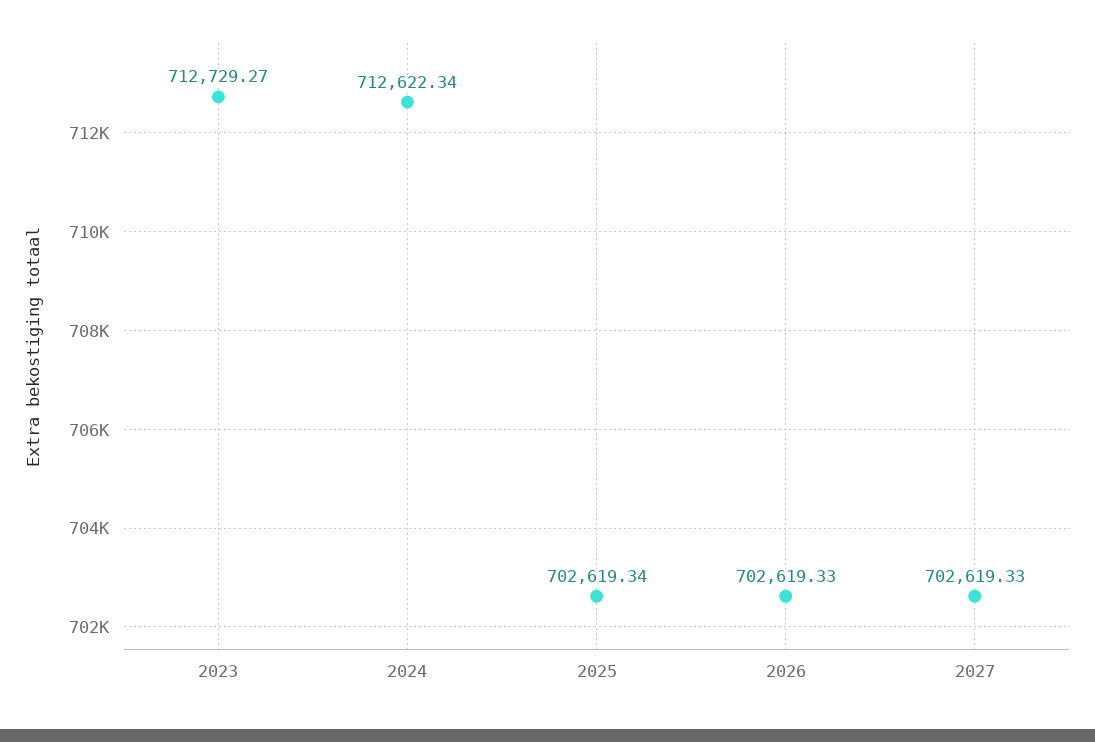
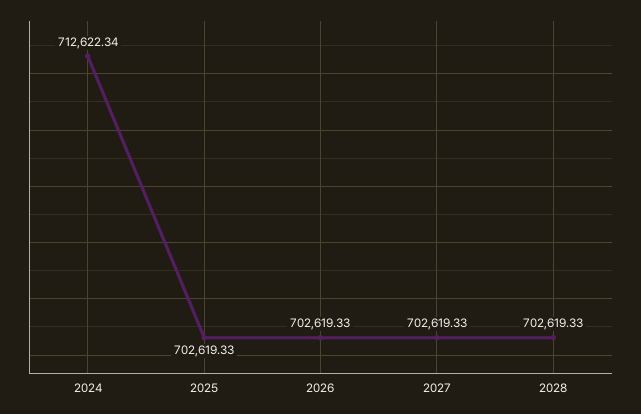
2023: 712729.27 -> none
2025: 702619.34 -> 702619.33
2028: none -> 702619.33

